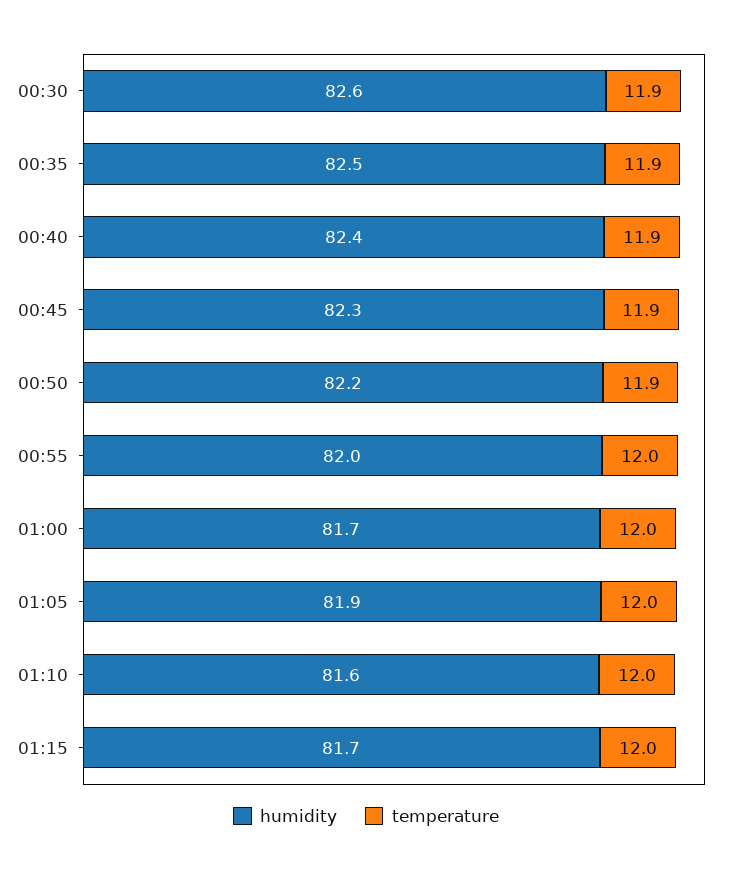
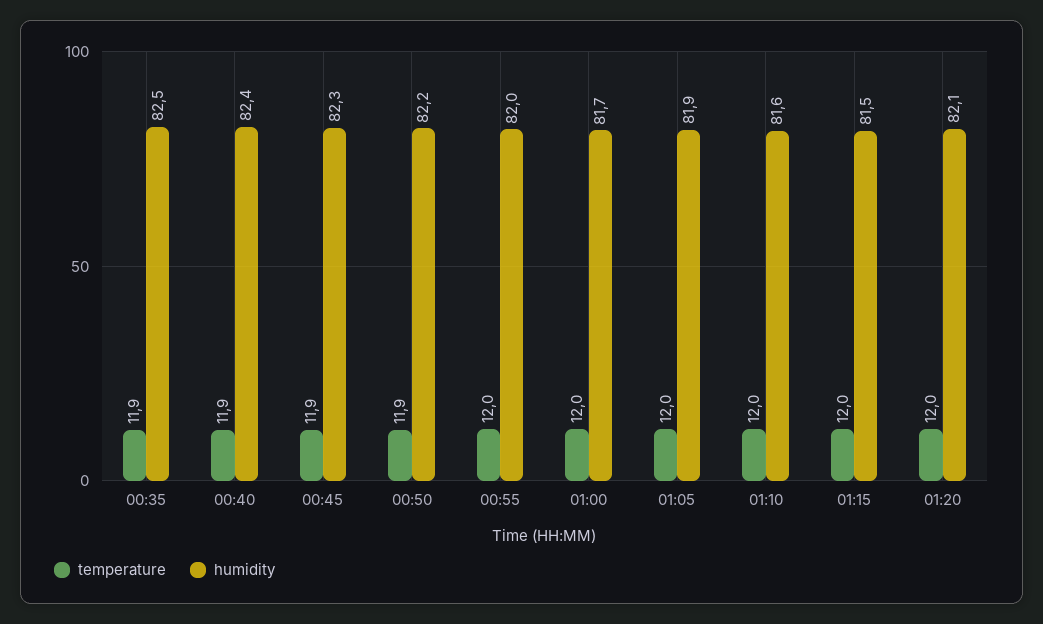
humidity, 00:30: 82.6 -> none
temperature, 00:30: 11.9 -> none
humidity, 01:15: 81.7 -> 81.5
temperature, 01:20: none -> 12
humidity, 01:20: none -> 82.1

